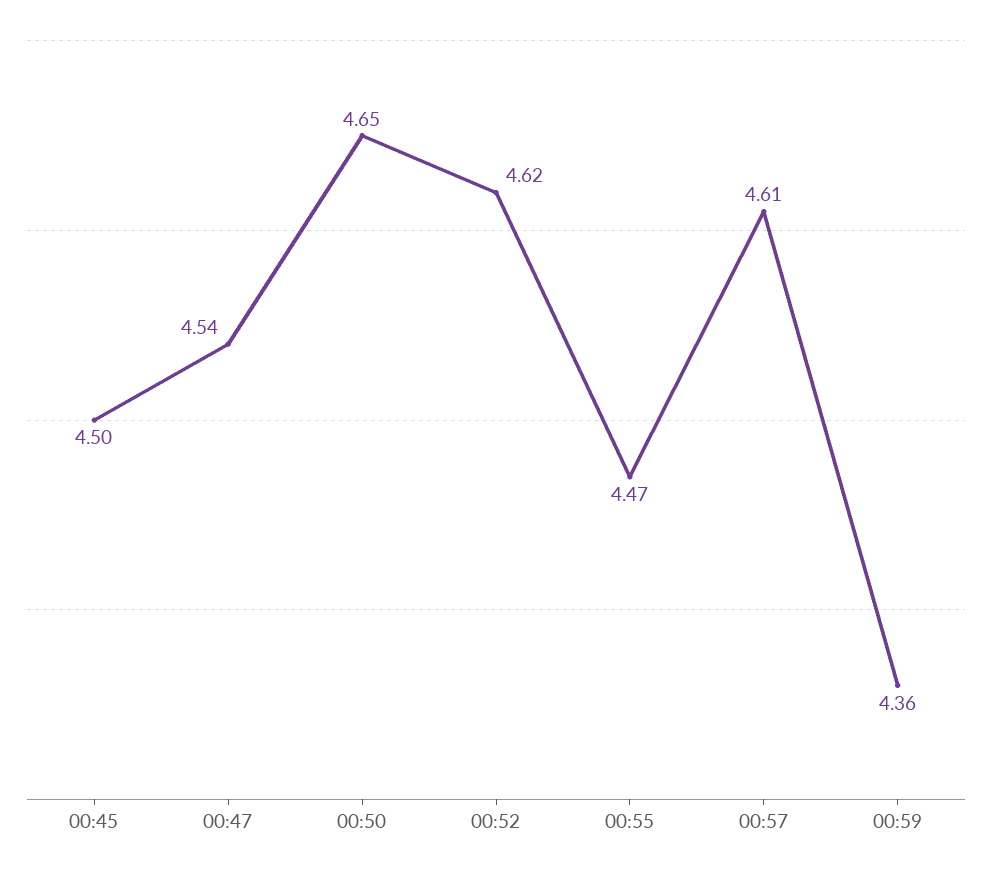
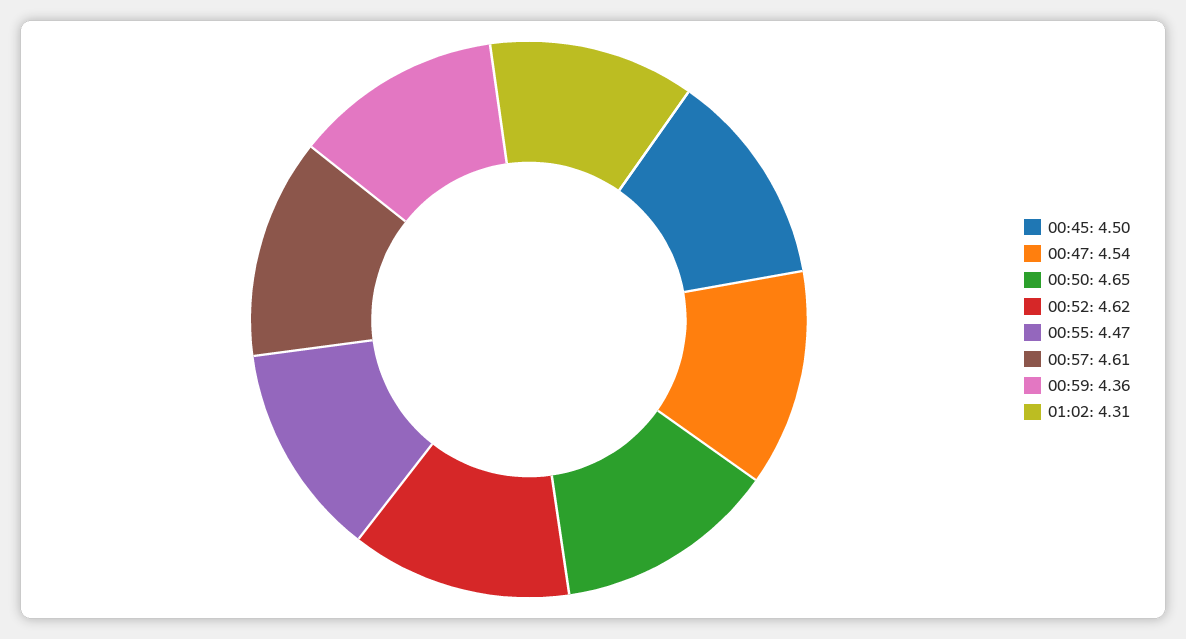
01:02: none -> 4.31

